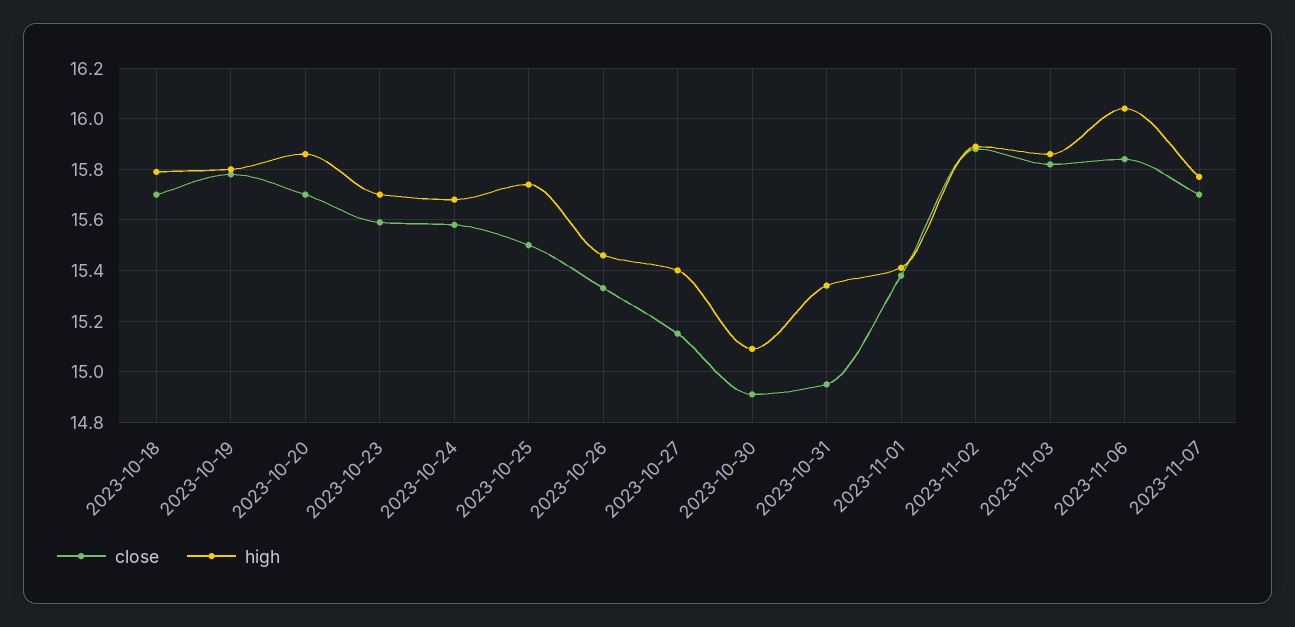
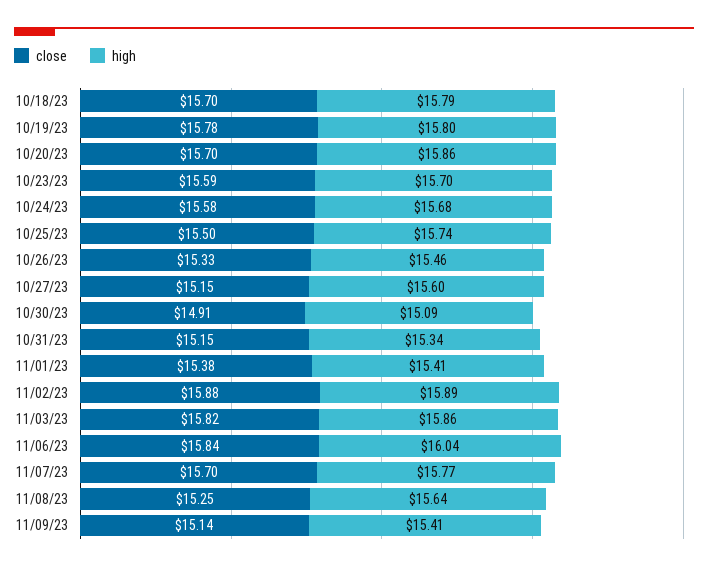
high, 2023-10-27: 15.4 -> 15.6
close, 2023-10-31: 14.95 -> 15.15
close, 11/08/23: none -> 15.25
high, 11/08/23: none -> 15.64
close, 11/09/23: none -> 15.14
high, 11/09/23: none -> 15.41

